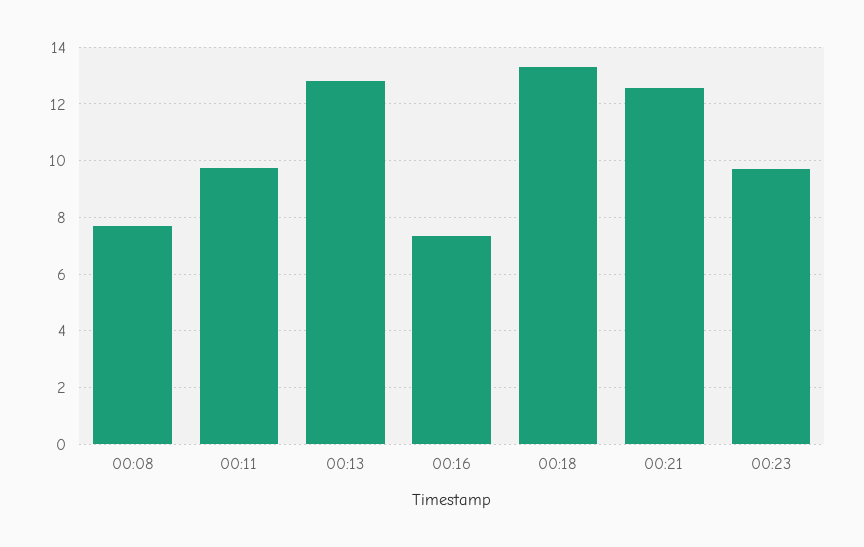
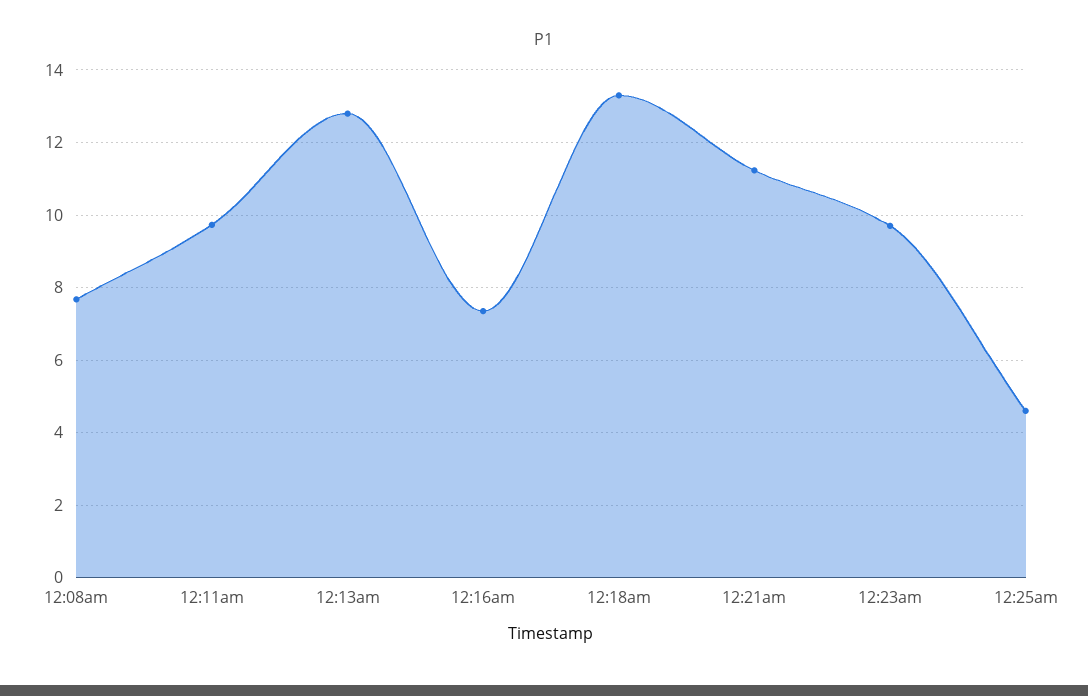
00:21: 12.5 -> 11.2
12:25am: none -> 4.6

